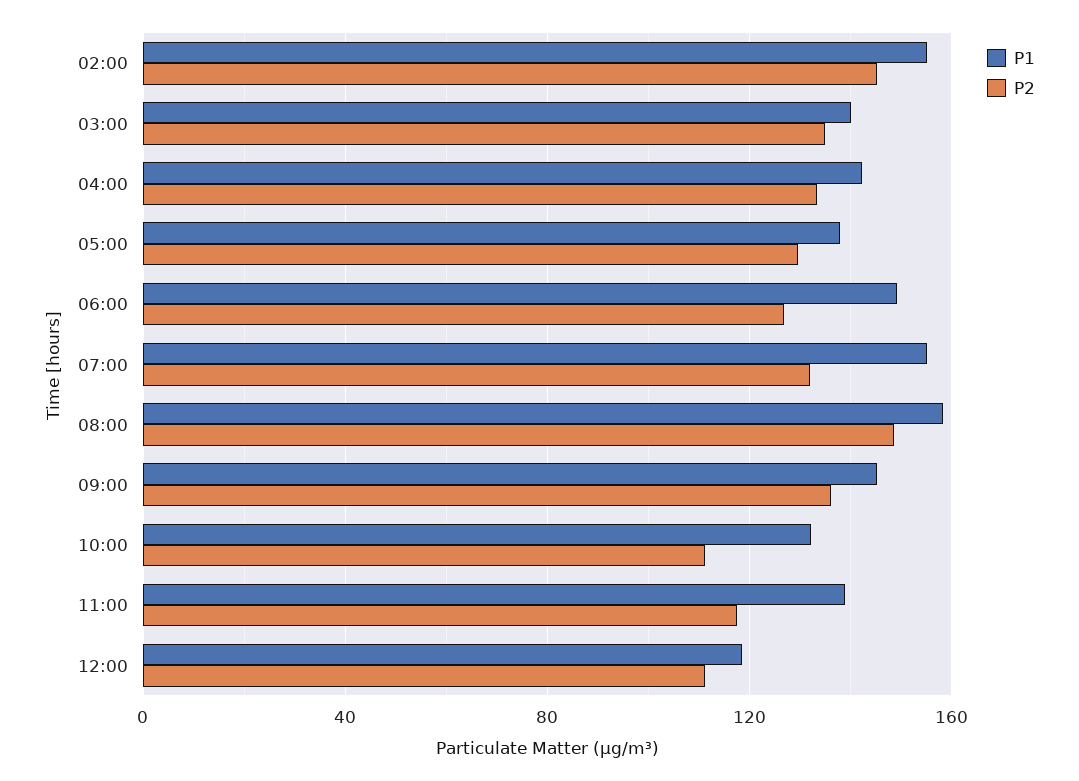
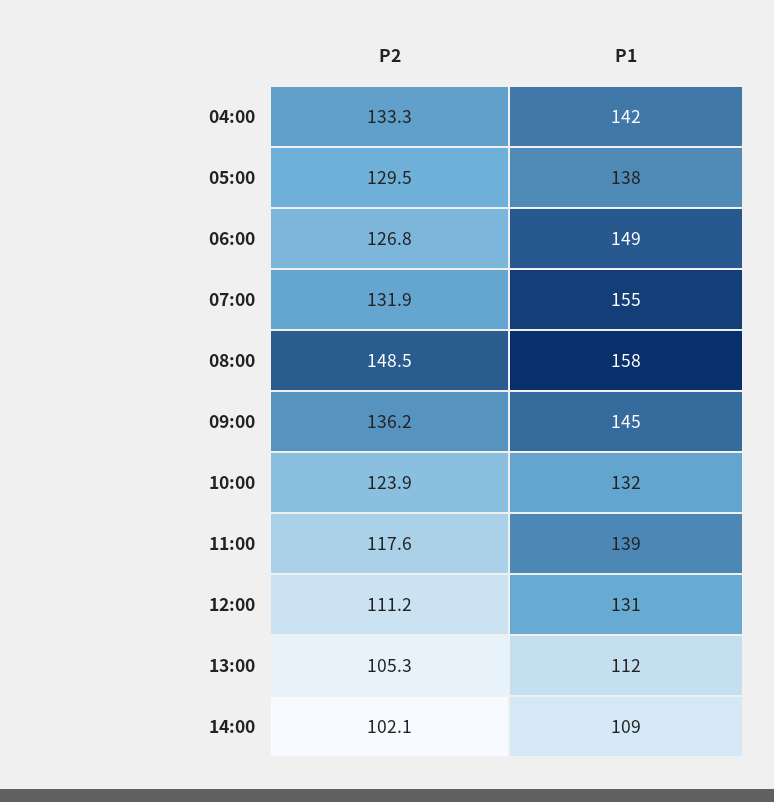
P1, 02:00: 155 -> none
P2, 02:00: 145 -> none
P1, 03:00: 140 -> none
P2, 03:00: 135 -> none
P2, 10:00: 110 -> 123.9
P1, 12:00: 120 -> 131
P2, 13:00: none -> 105.3
P1, 13:00: none -> 112
P2, 14:00: none -> 102.1
P1, 14:00: none -> 109

